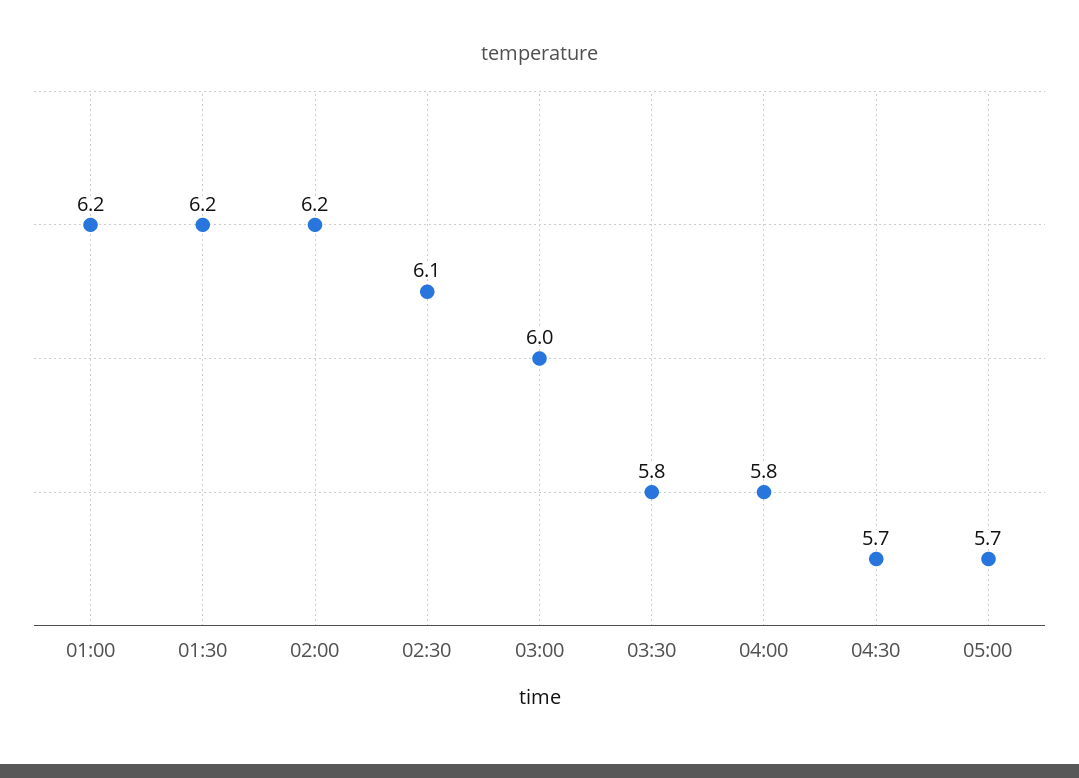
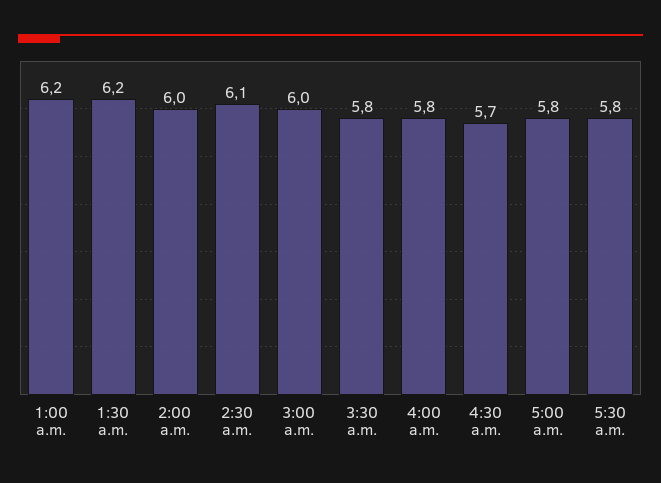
02:00: 6.2 -> 6
05:00: 5.7 -> 5.8
5:30 a.m.: none -> 5.8

